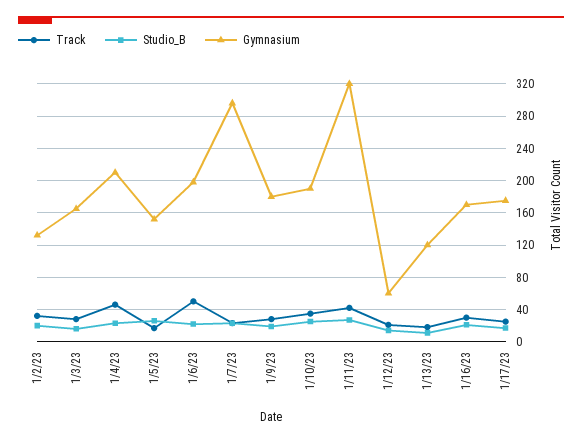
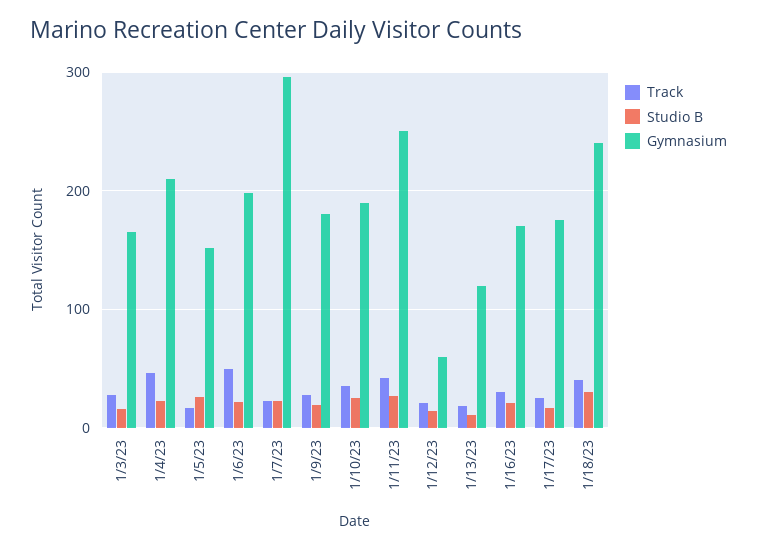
Track, 1/2/23: 30 -> none
Studio_B, 1/2/23: 20 -> none
Gymnasium, 1/2/23: 130 -> none
Gymnasium, 1/11/23: 320 -> 250
Track, 1/18/23: none -> 40
Studio_B, 1/18/23: none -> 30
Gymnasium, 1/18/23: none -> 240

